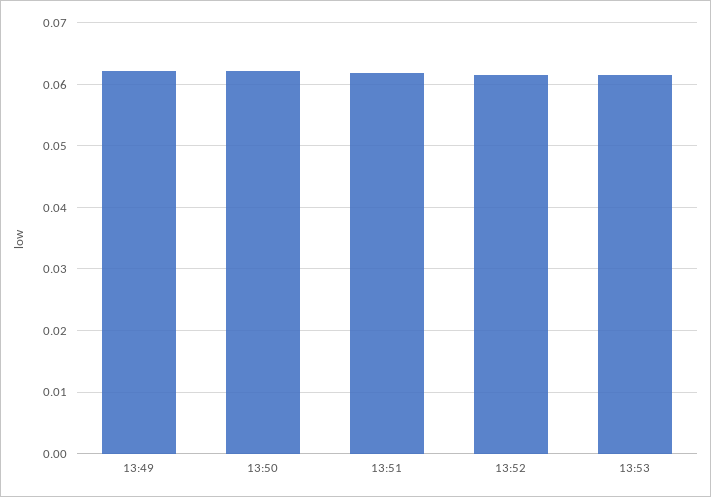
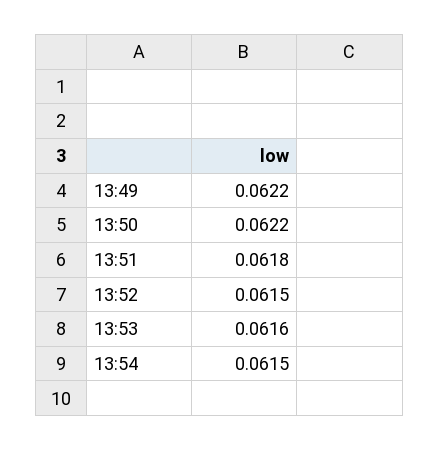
13:54: none -> 0.0615

